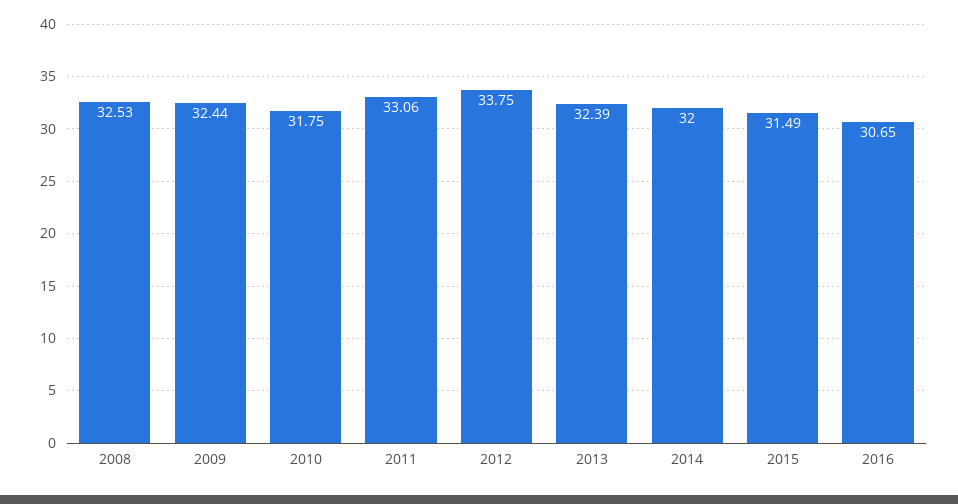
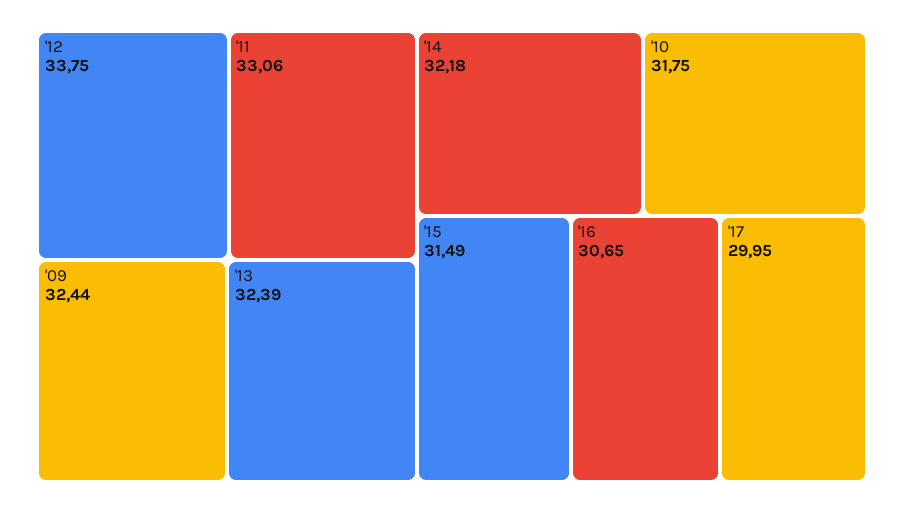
2008: 32.53 -> none
2014: 32 -> 32.18
'17: none -> 29.95

